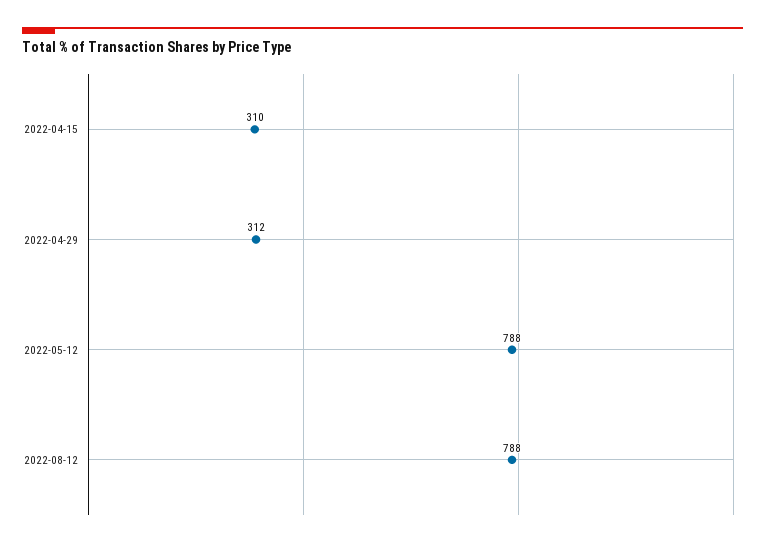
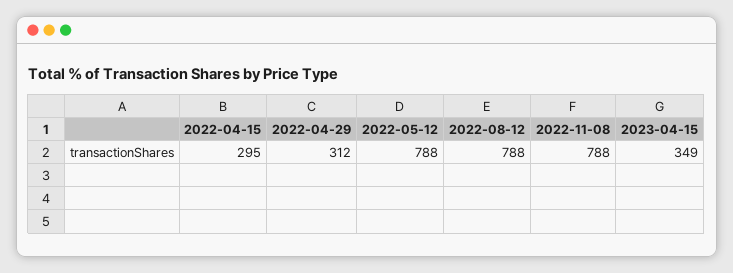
2022-04-15: 310 -> 295
2022-11-08: none -> 788
2023-04-15: none -> 349

